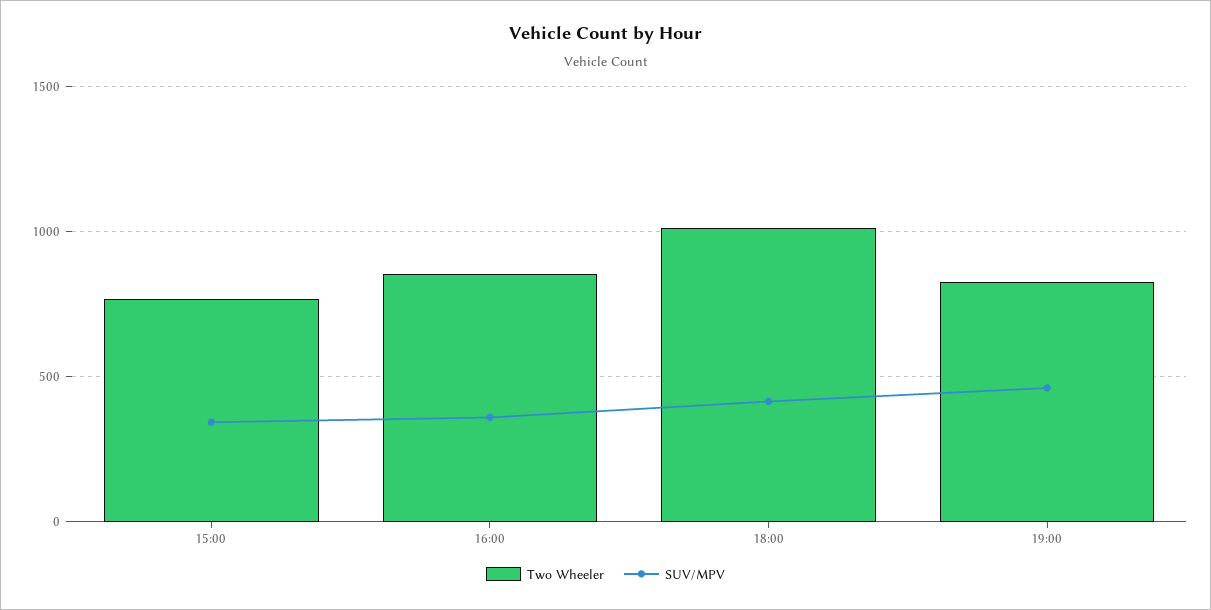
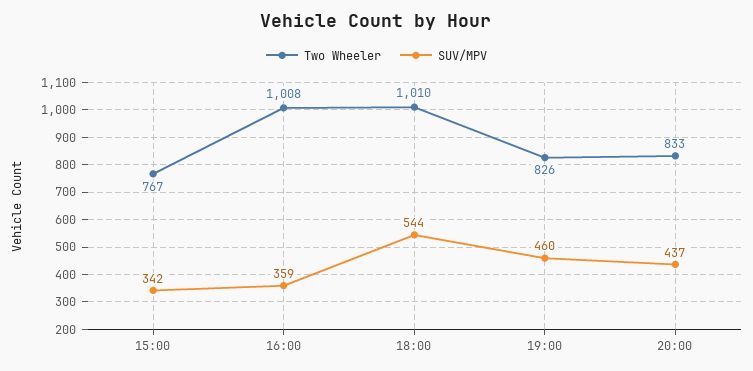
Two Wheeler, 16:00: 850 -> 1008
SUV/MPV, 18:00: 400 -> 544
Two Wheeler, 20:00: none -> 833
SUV/MPV, 20:00: none -> 437

